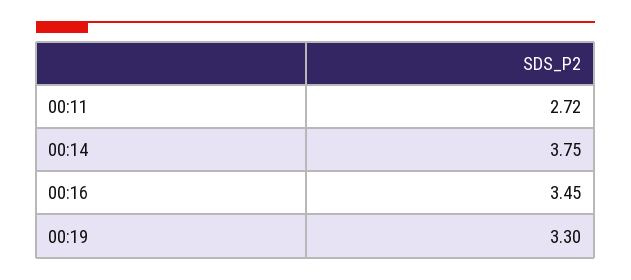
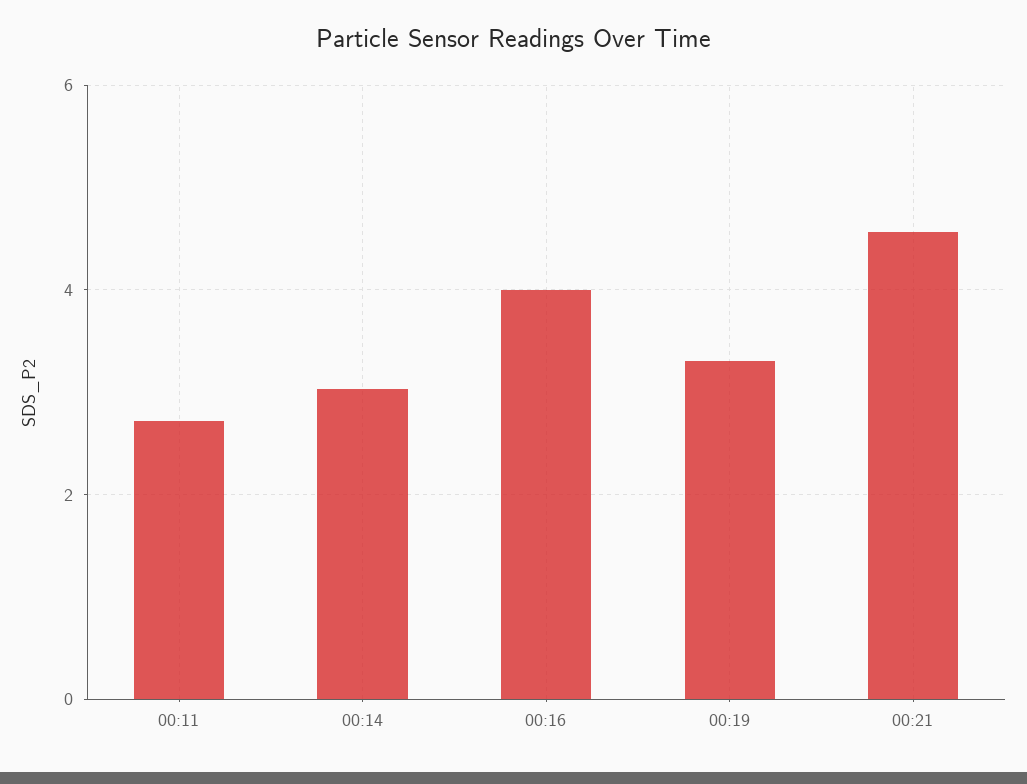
00:14: 3.75 -> 3
00:16: 3.45 -> 4
00:21: none -> 4.6

